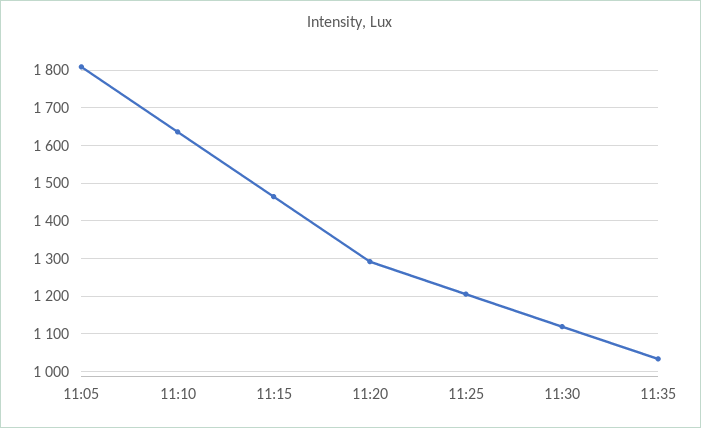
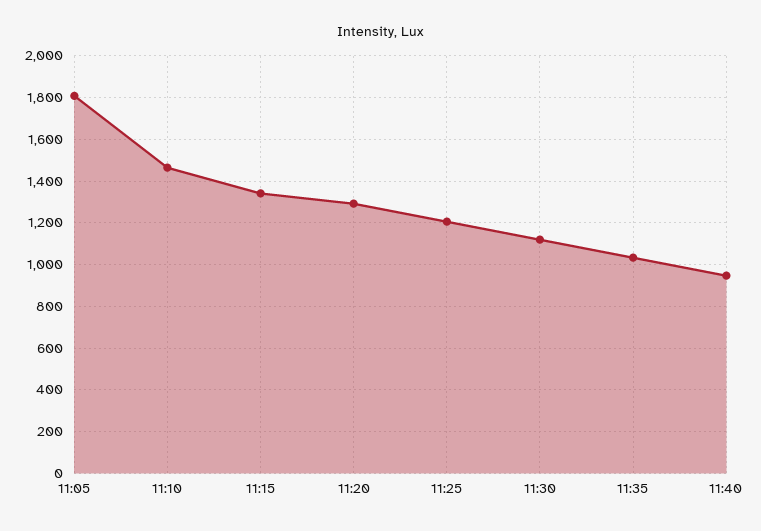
11:10: 1640 -> 1450
11:15: 1460 -> 1350
11:40: none -> 950

